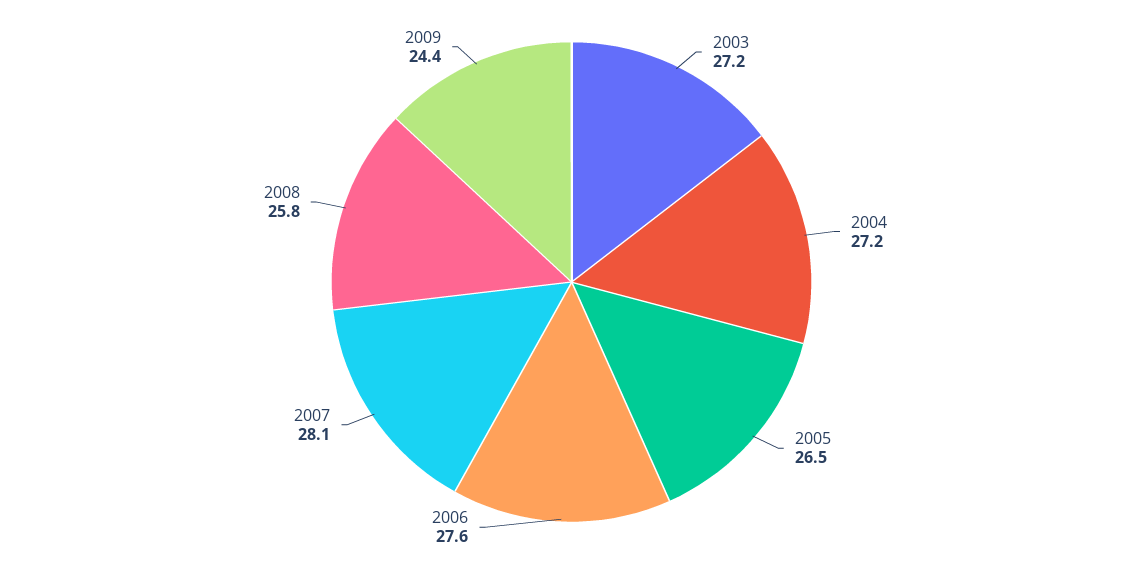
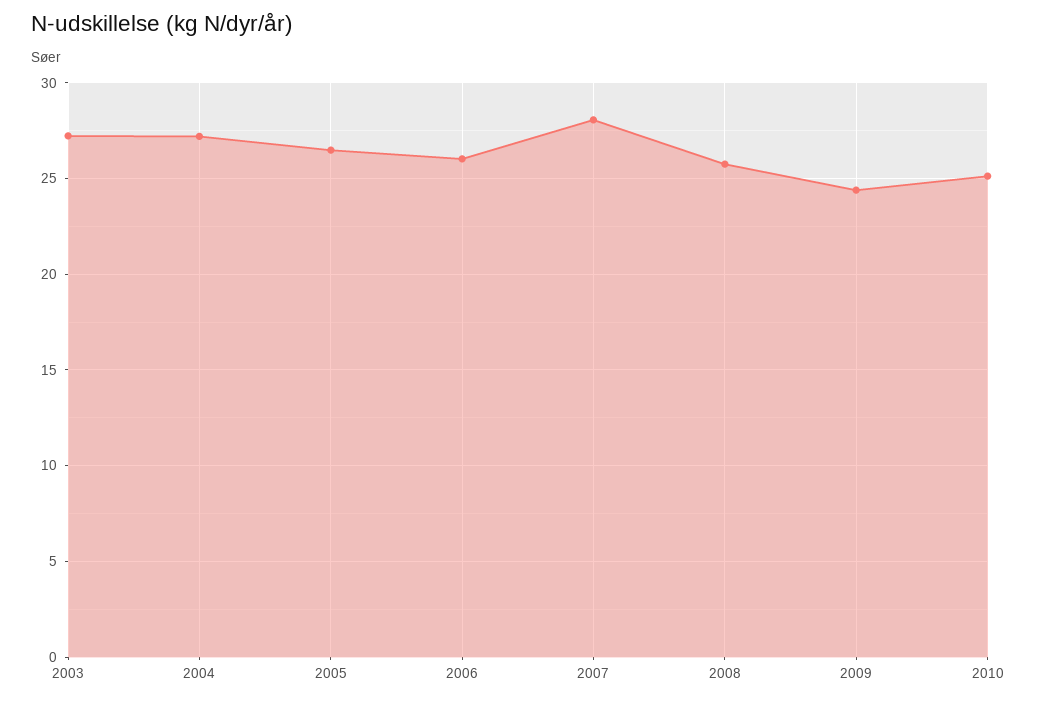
2006: 27.6 -> 26
2010: none -> 25

